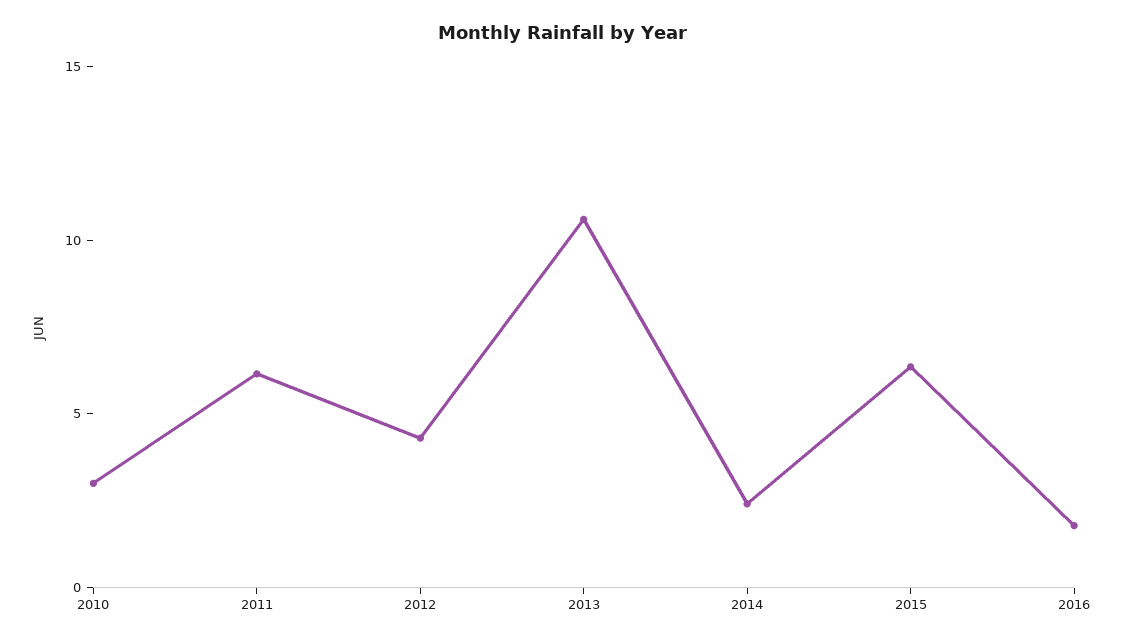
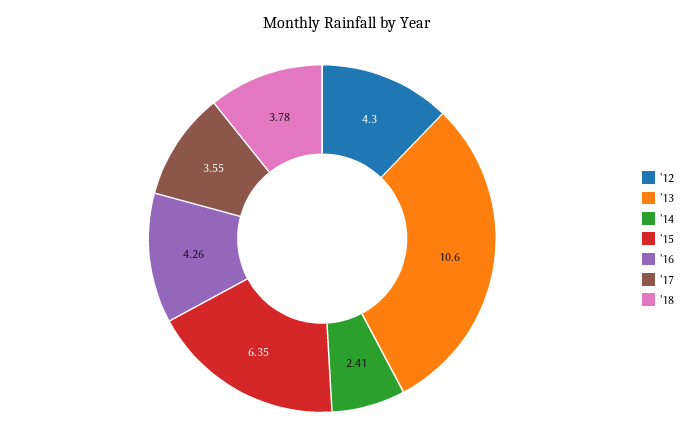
2010: 3 -> none
2011: 6 -> none
2016: 2 -> 4.26
'17: none -> 3.55
'18: none -> 3.78

